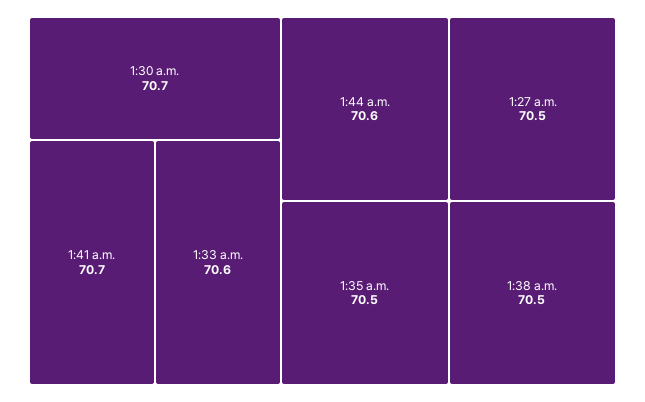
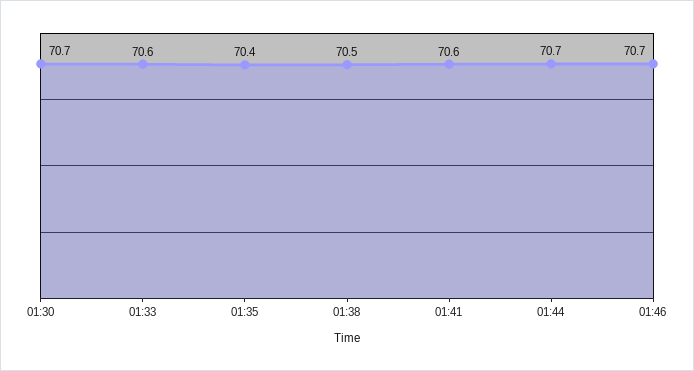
1:41 a.m.: 70.7 -> 70.6
1:44 a.m.: 70.6 -> 70.7
1:27 a.m.: 70.5 -> none
1:35 a.m.: 70.5 -> 70.4
01:46: none -> 70.7

